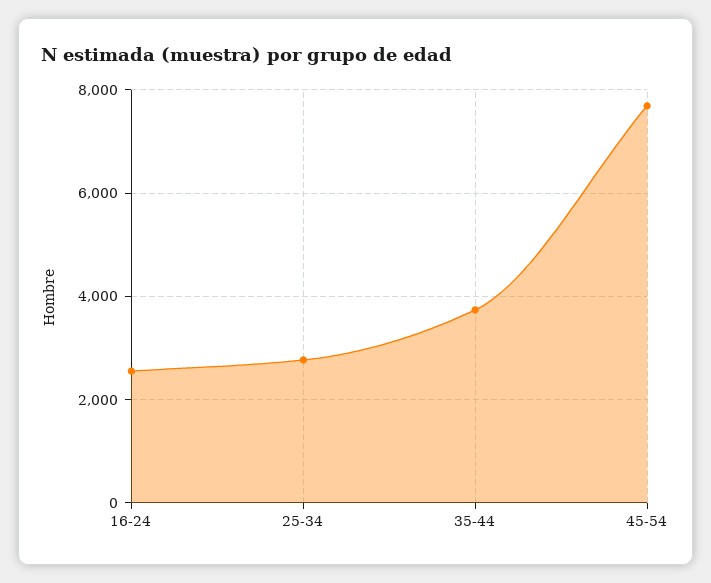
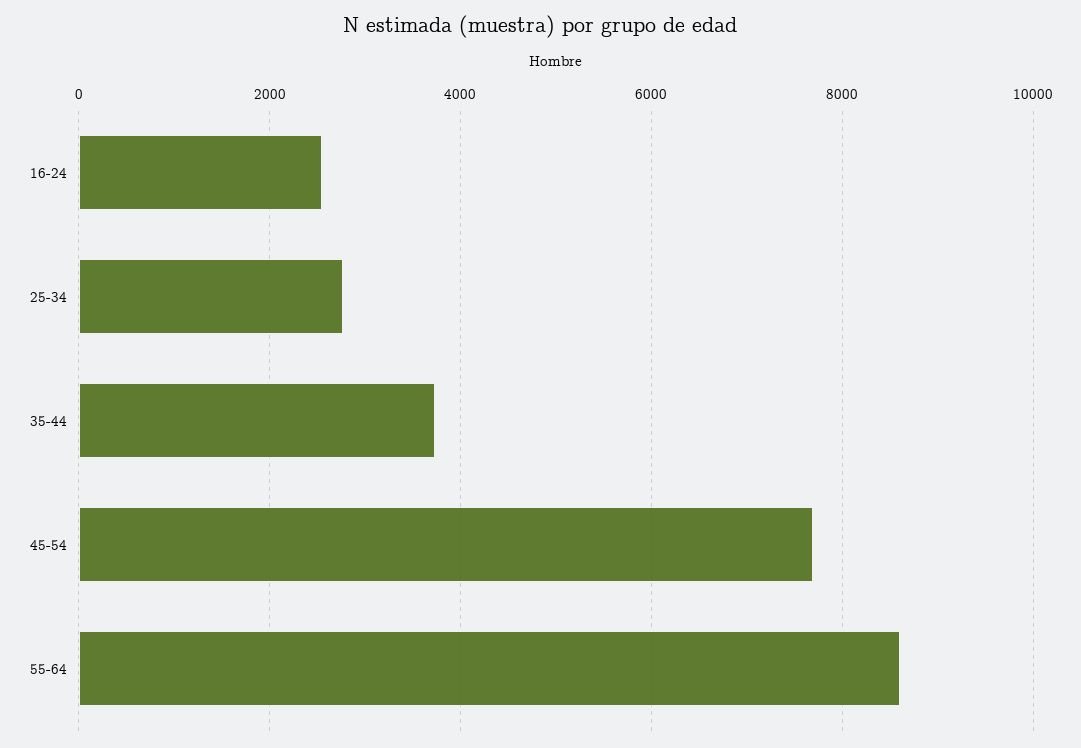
55-64: none -> 8600

